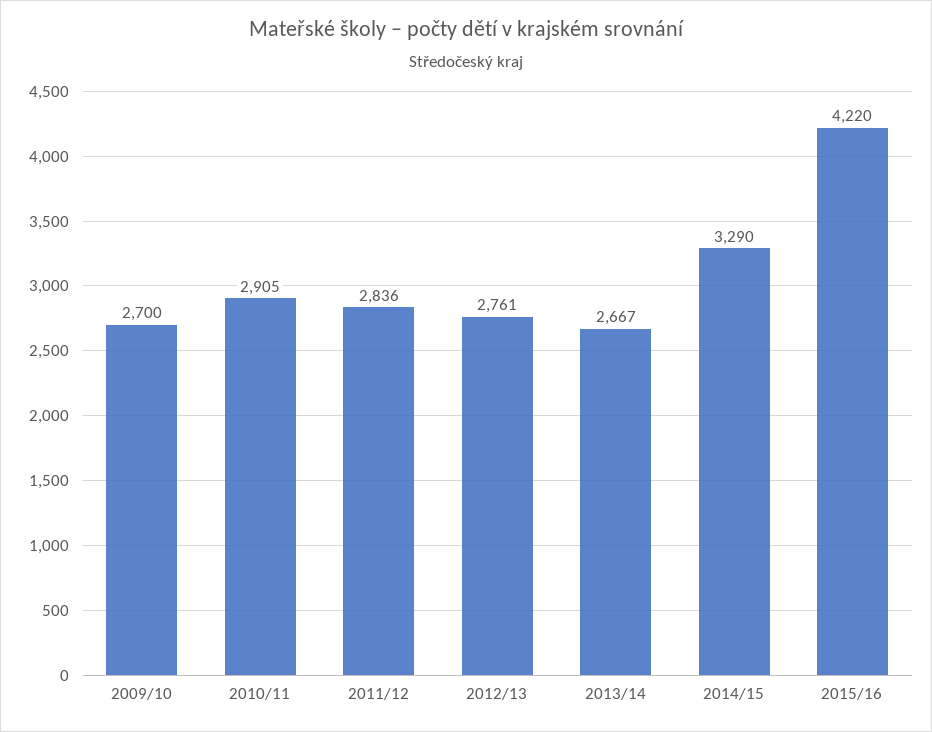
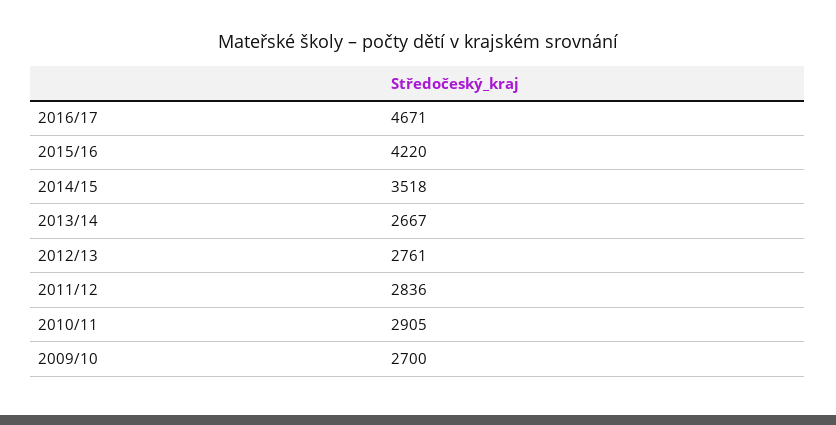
2014/15: 3290 -> 3518
2016/17: none -> 4671

